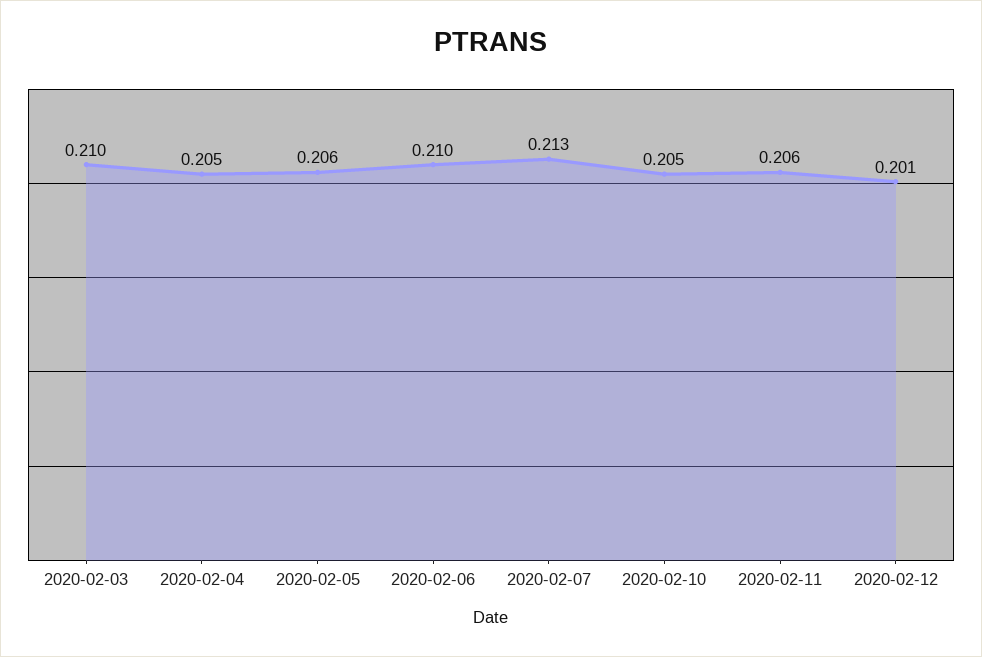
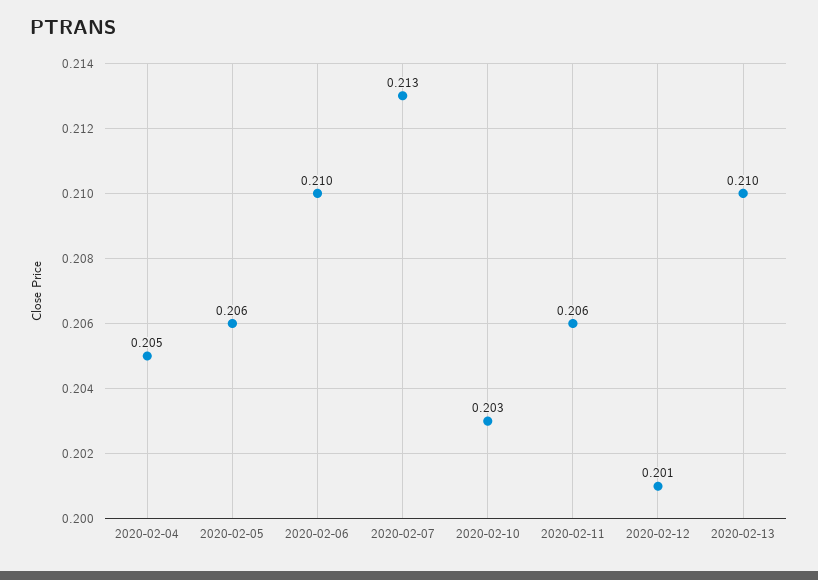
2020-02-03: 0.21 -> none
2020-02-10: 0.205 -> 0.203
2020-02-13: none -> 0.21

